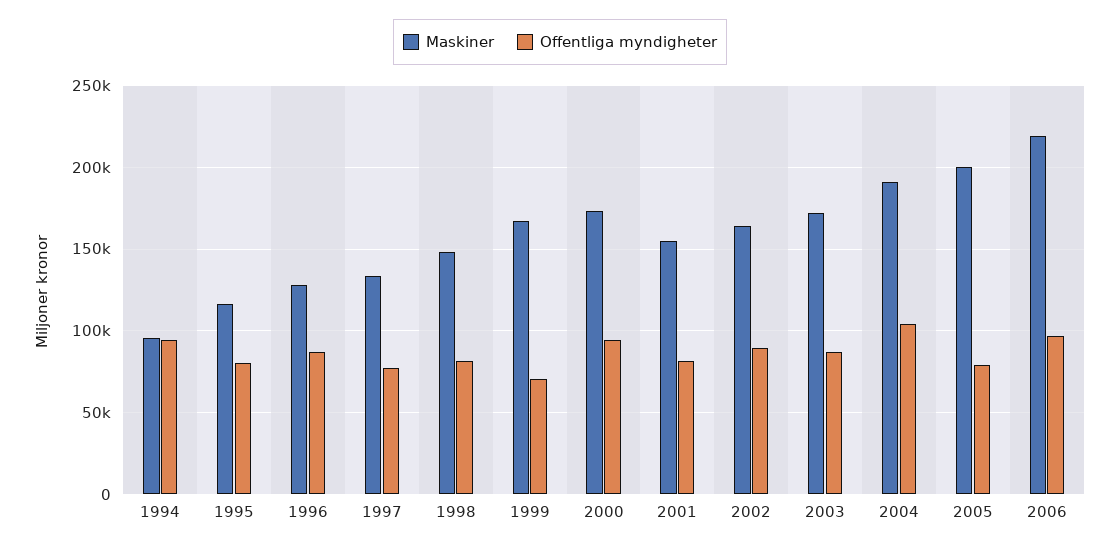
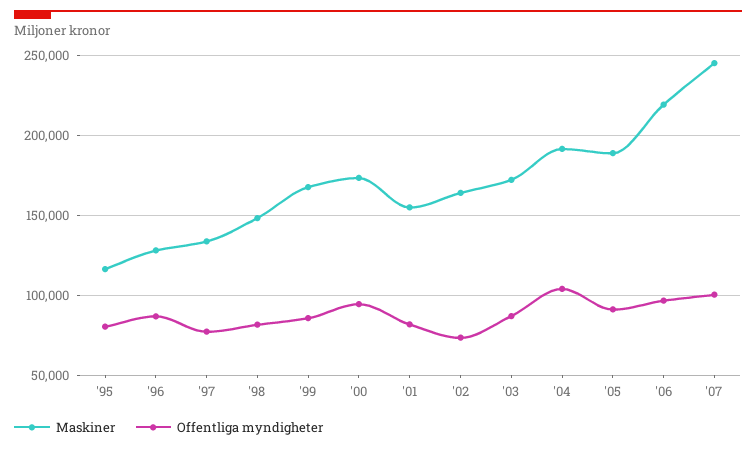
Maskiner, 1994: 95000 -> none
Offentliga myndigheter, 1994: 95000 -> none
Offentliga myndigheter, 1999: 70000 -> 85000
Offentliga myndigheter, 2002: 90000 -> 75000
Maskiner, 2005: 200000 -> 190000
Offentliga myndigheter, 2005: 80000 -> 90000
Maskiner, '07: none -> 245000
Offentliga myndigheter, '07: none -> 100000

